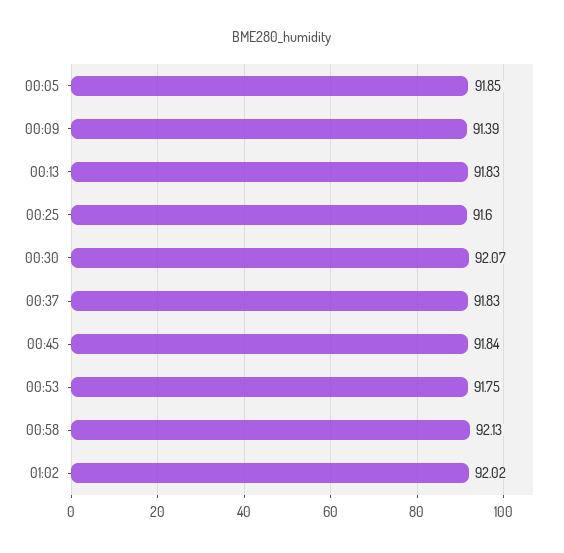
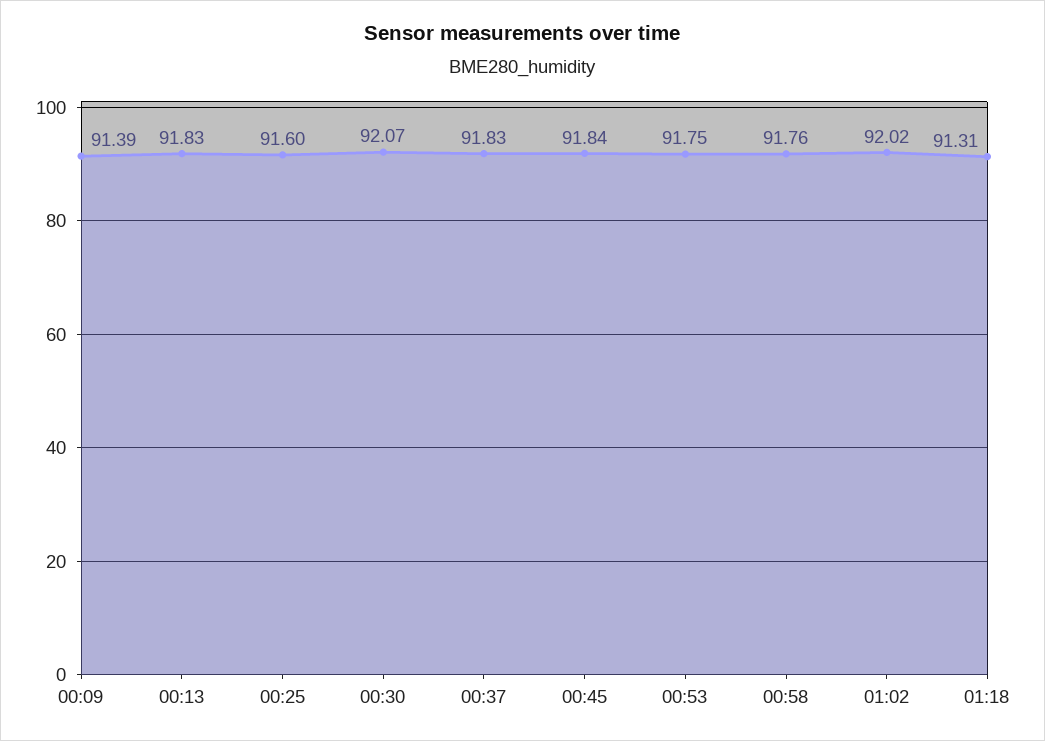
00:05: 91.85 -> none
00:58: 92.13 -> 91.76
01:18: none -> 91.31

